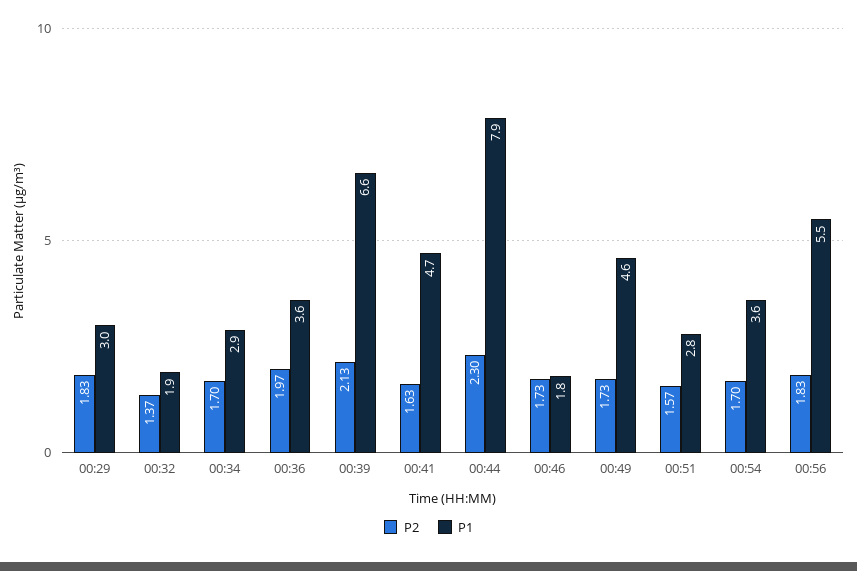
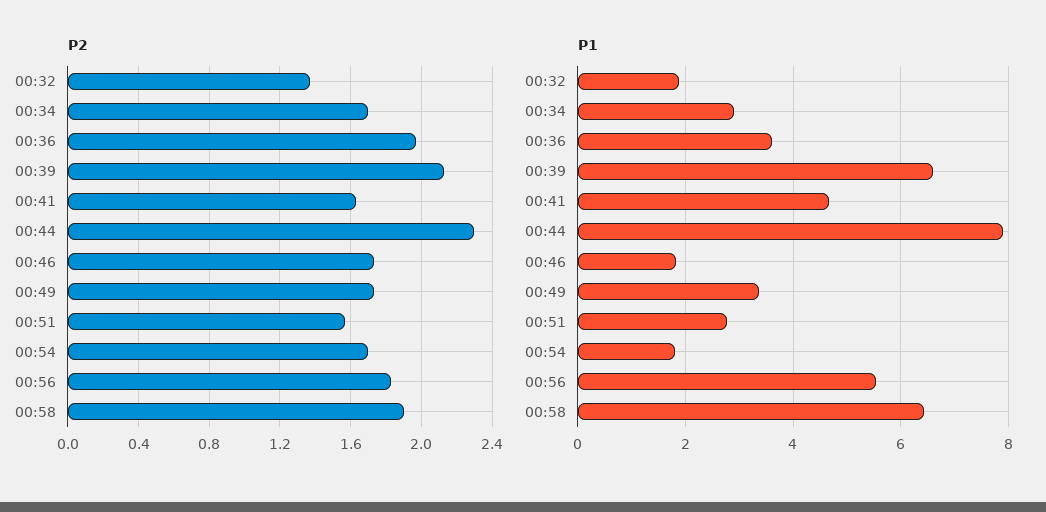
P2, 00:29: 1.83 -> none
P1, 00:29: 3 -> none
P1, 00:49: 4.6 -> 3.4
P1, 00:54: 3.6 -> 1.8
P2, 00:58: none -> 1.9
P1, 00:58: none -> 6.4

